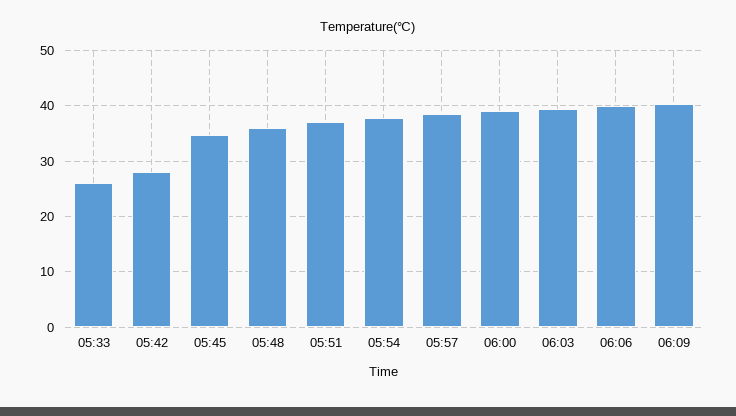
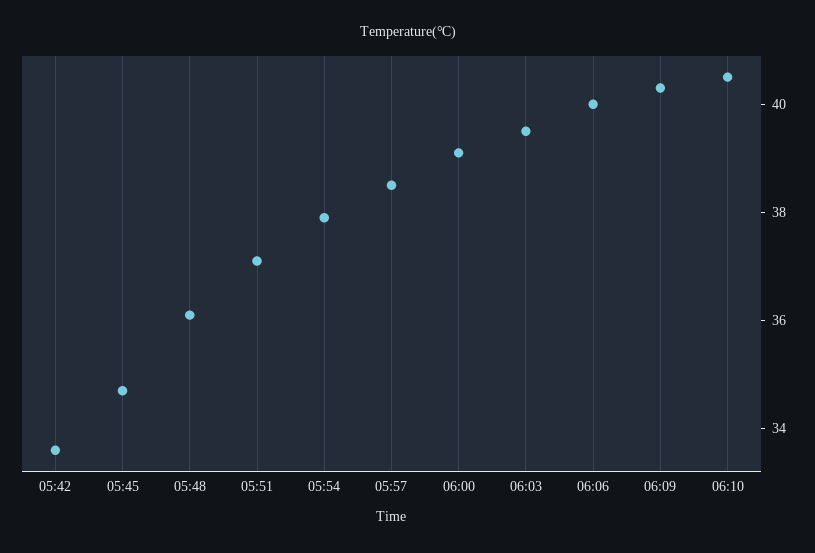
05:33: 26 -> none
05:42: 28 -> 33.5
06:10: none -> 40.5

